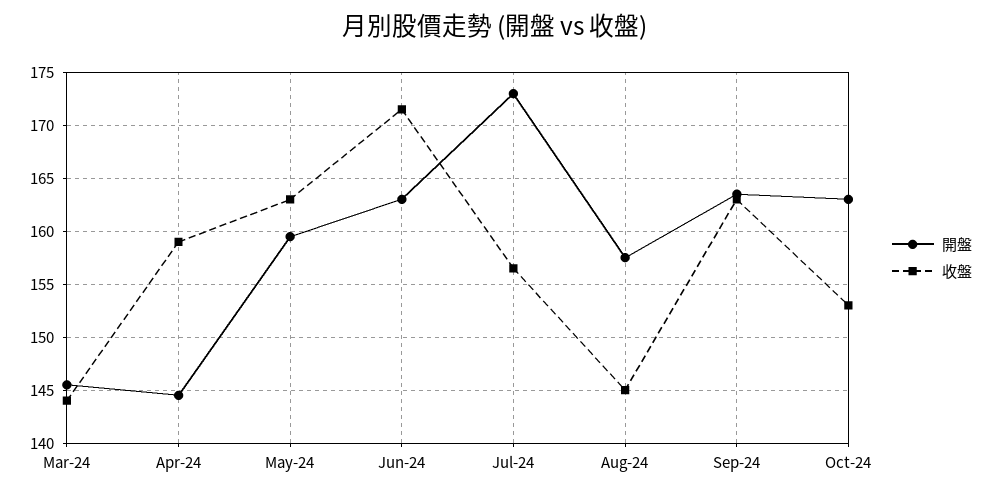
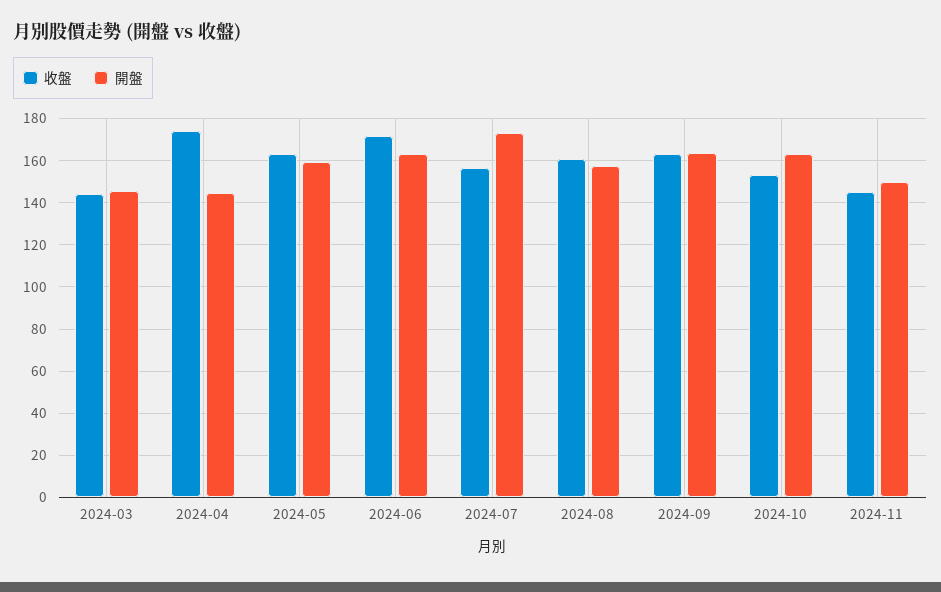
收盤, Apr-24: 159 -> 175
收盤, Aug-24: 145 -> 160
收盤, 2024-11: none -> 145
開盤, 2024-11: none -> 150

